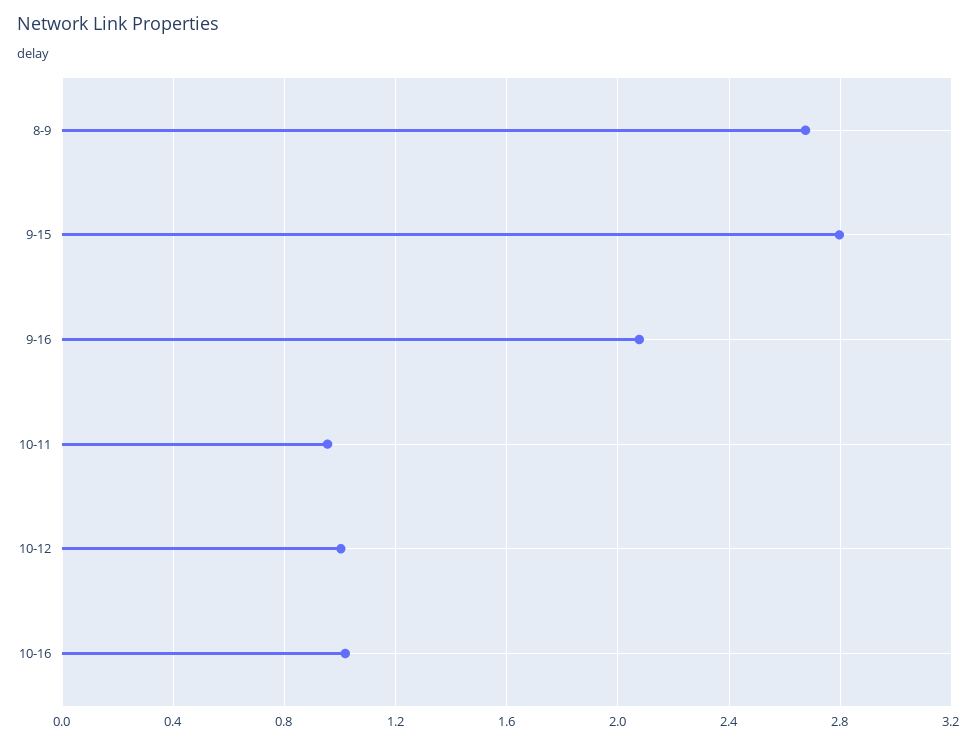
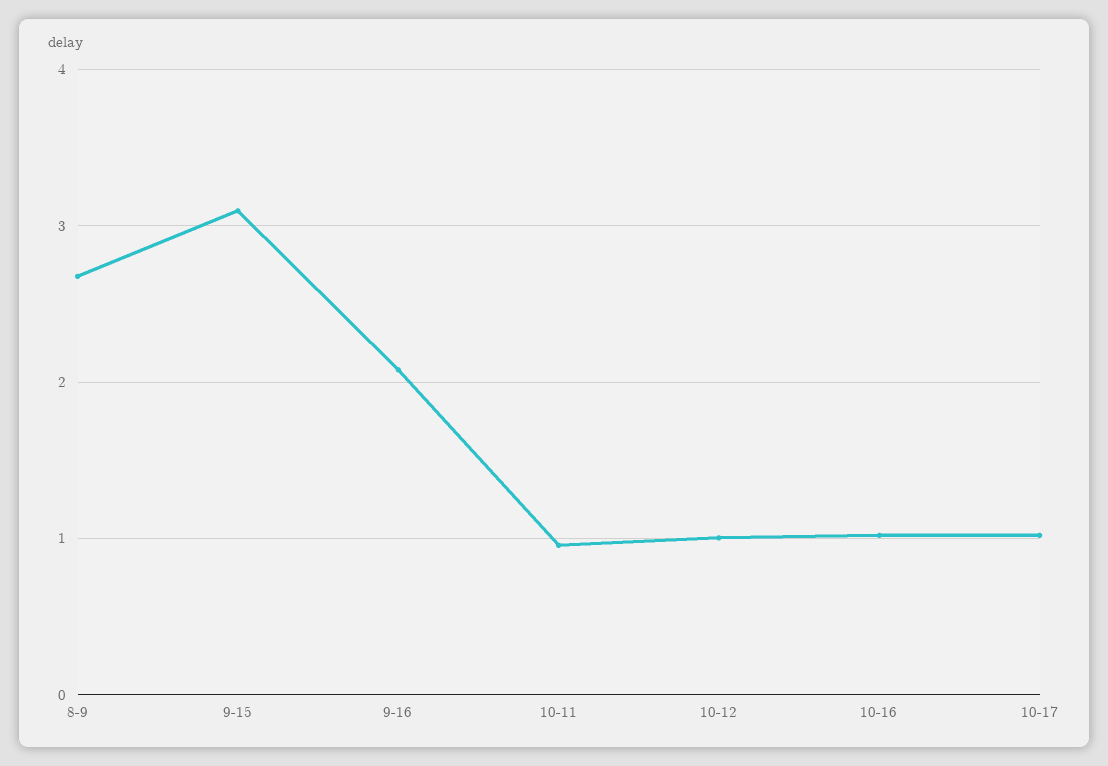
9-15: 2.8 -> 3.1
10-17: none -> 1

